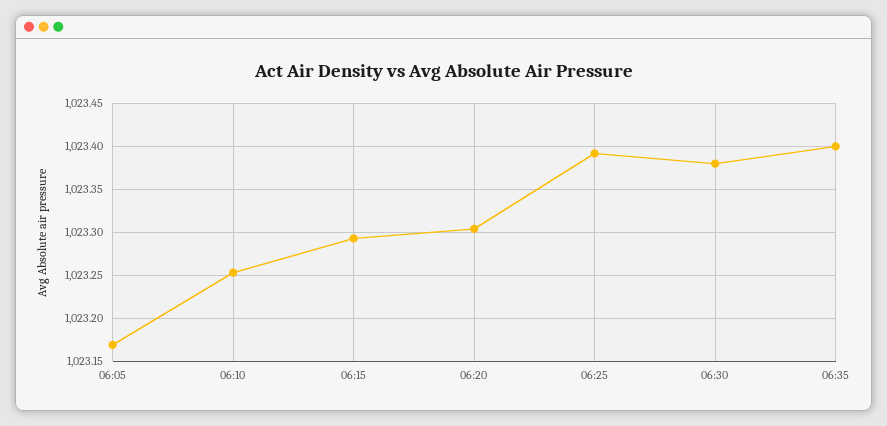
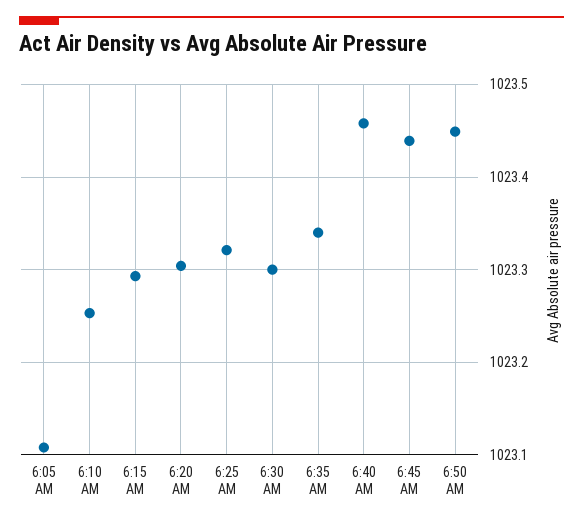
06:05: 1023.17 -> 1023.11
06:25: 1023.39 -> 1023.32
06:30: 1023.38 -> 1023.3
06:35: 1023.4 -> 1023.34
6:40 AM: none -> 1023.46
6:45 AM: none -> 1023.44
6:50 AM: none -> 1023.45

